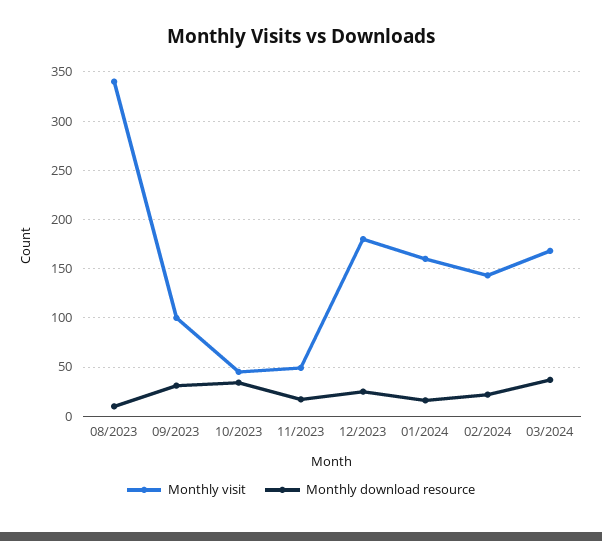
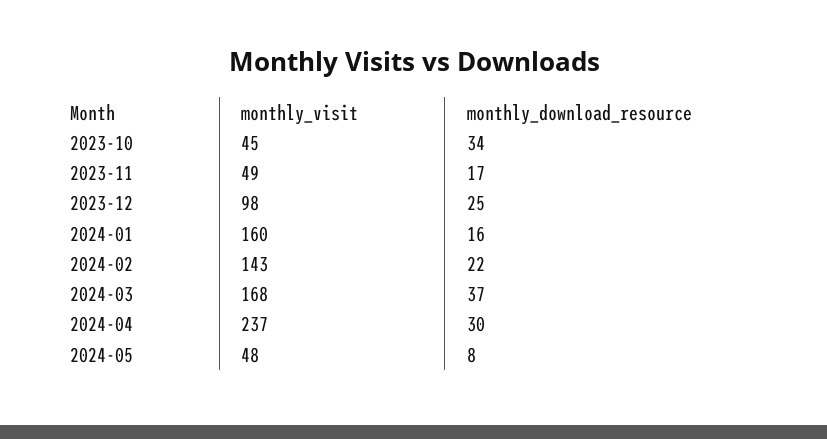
Monthly visit, 08/2023: 340 -> none
Monthly download resource, 08/2023: 10 -> none
Monthly visit, 09/2023: 100 -> none
Monthly download resource, 09/2023: 30 -> none
Monthly visit, 12/2023: 180 -> 98
Monthly visit, 2024-04: none -> 237
Monthly download resource, 2024-04: none -> 30
Monthly visit, 2024-05: none -> 48
Monthly download resource, 2024-05: none -> 8

